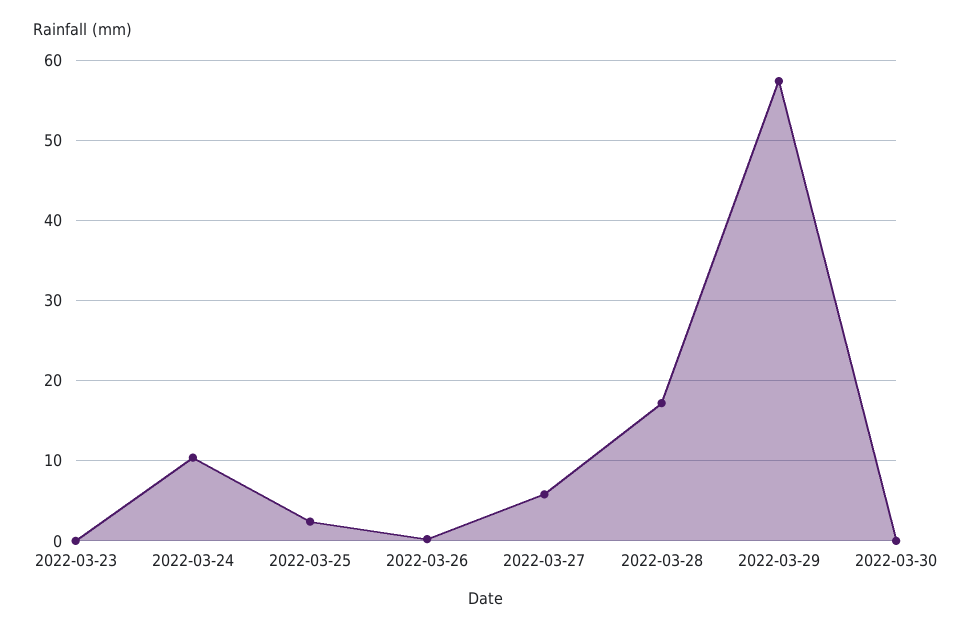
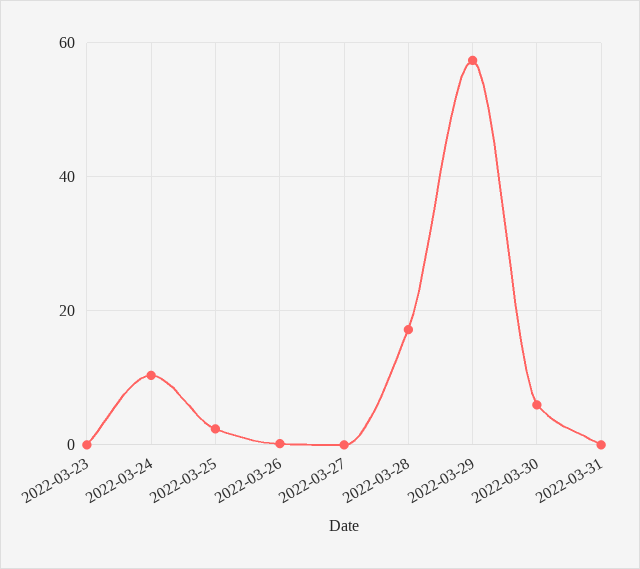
2022-03-27: 6 -> 0
2022-03-30: 0 -> 6
2022-03-31: none -> 0

